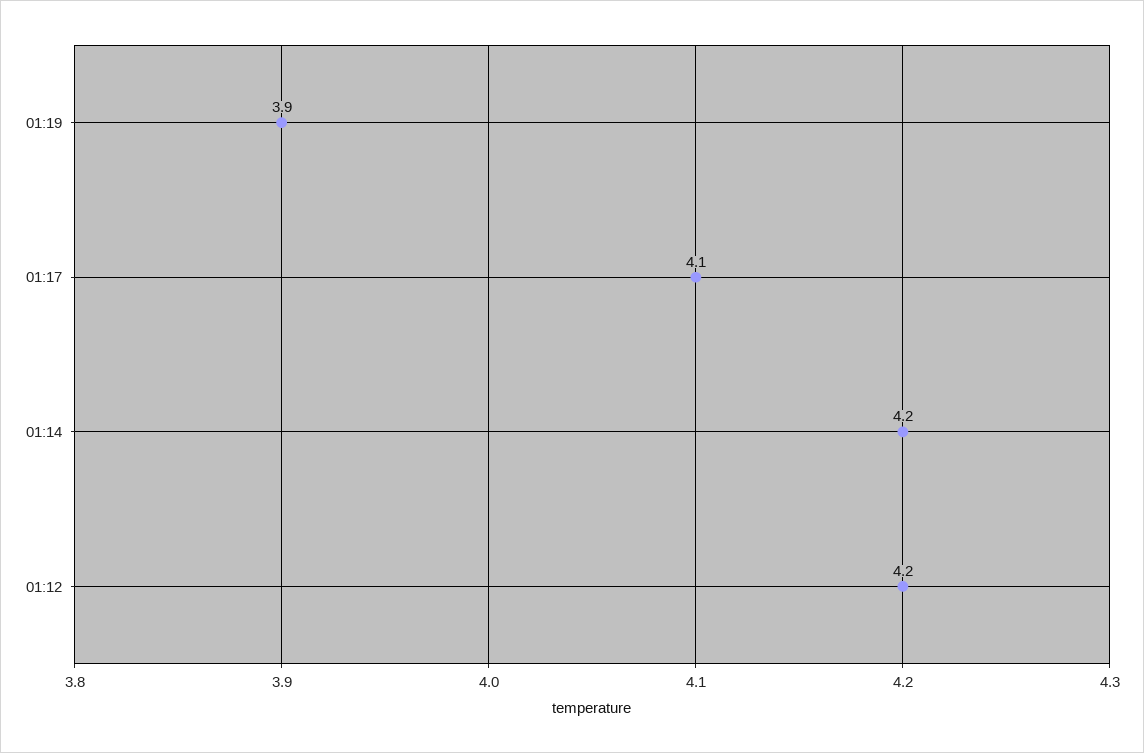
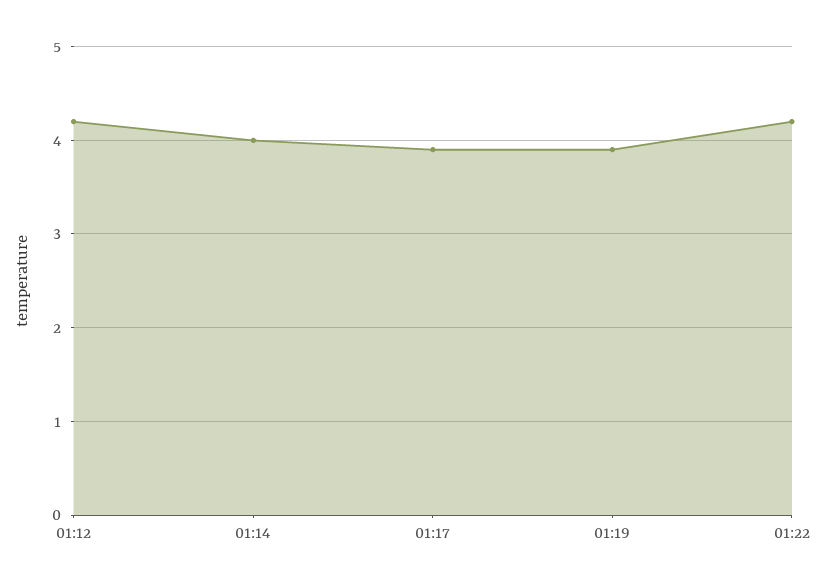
01:17: 4.1 -> 3.9
01:14: 4.2 -> 4
01:22: none -> 4.2

